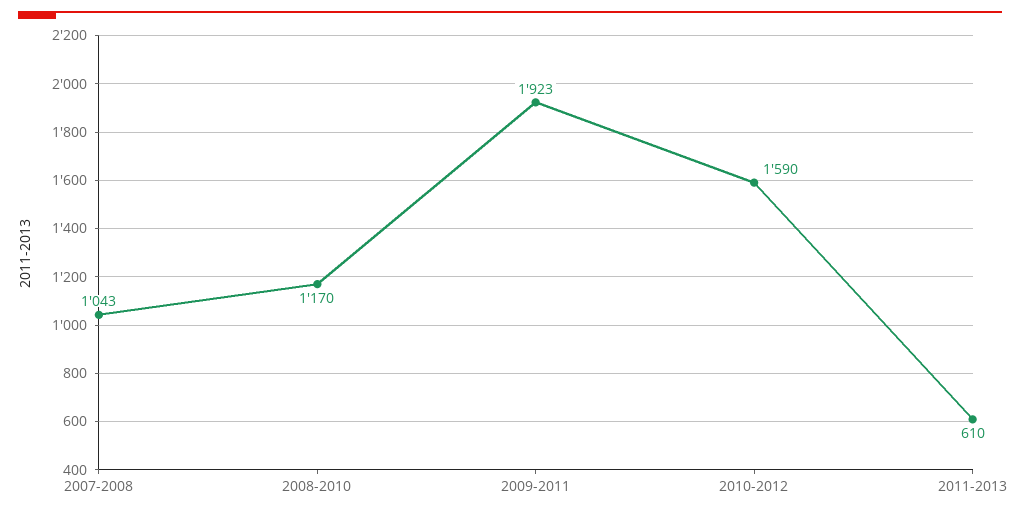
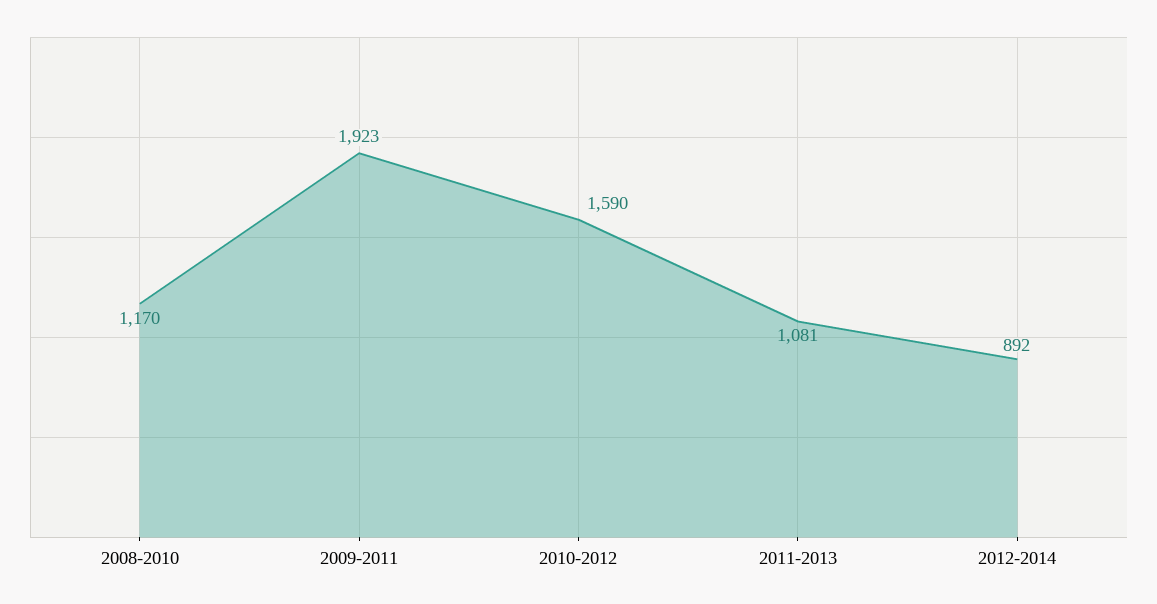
2007-2008: 1043 -> none
2011-2013: 610 -> 1081
2012-2014: none -> 892

